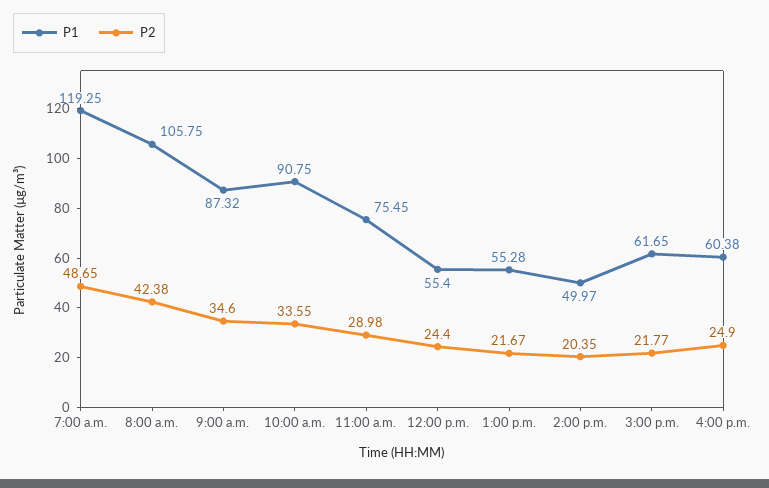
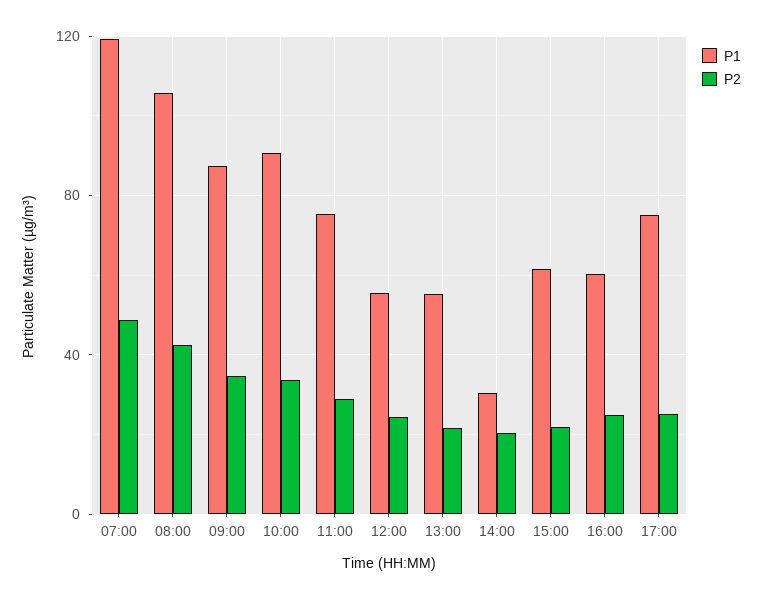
P1, 2:00 p.m.: 49.97 -> 30
P1, 17:00: none -> 75
P2, 17:00: none -> 25

